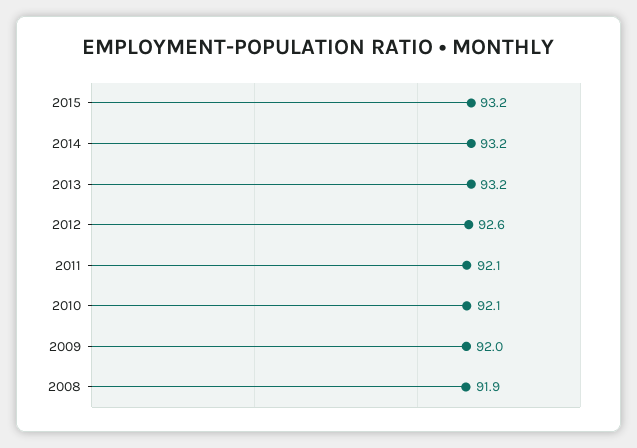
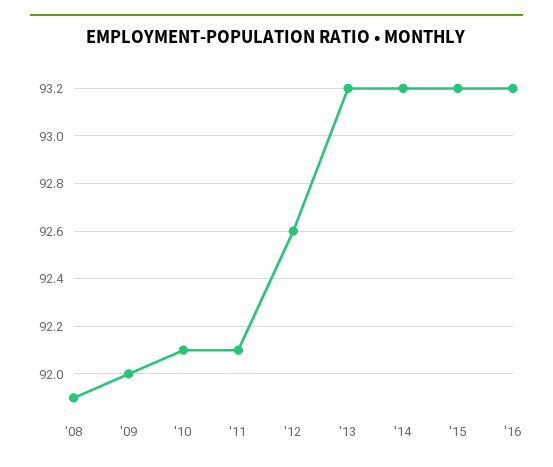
'16: none -> 93.2

